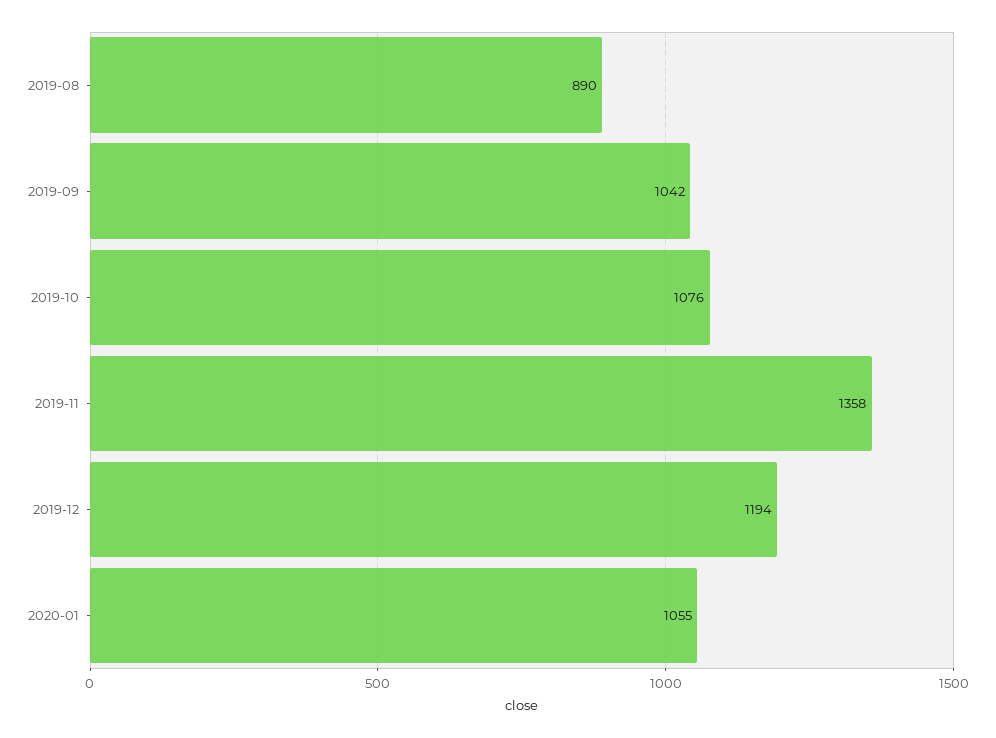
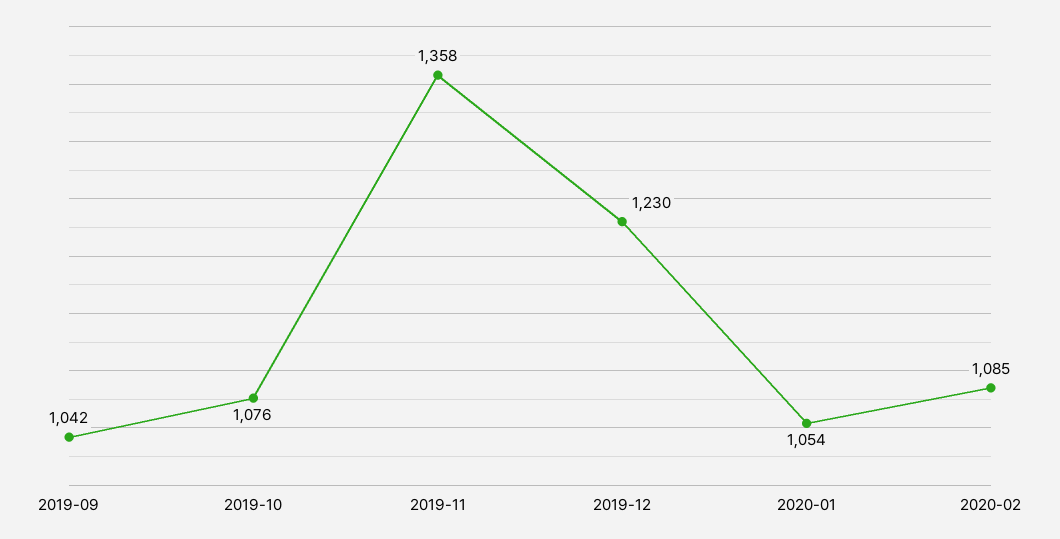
2019-08: 890 -> none
2019-12: 1194 -> 1230
2020-01: 1055 -> 1054
2020-02: none -> 1085

